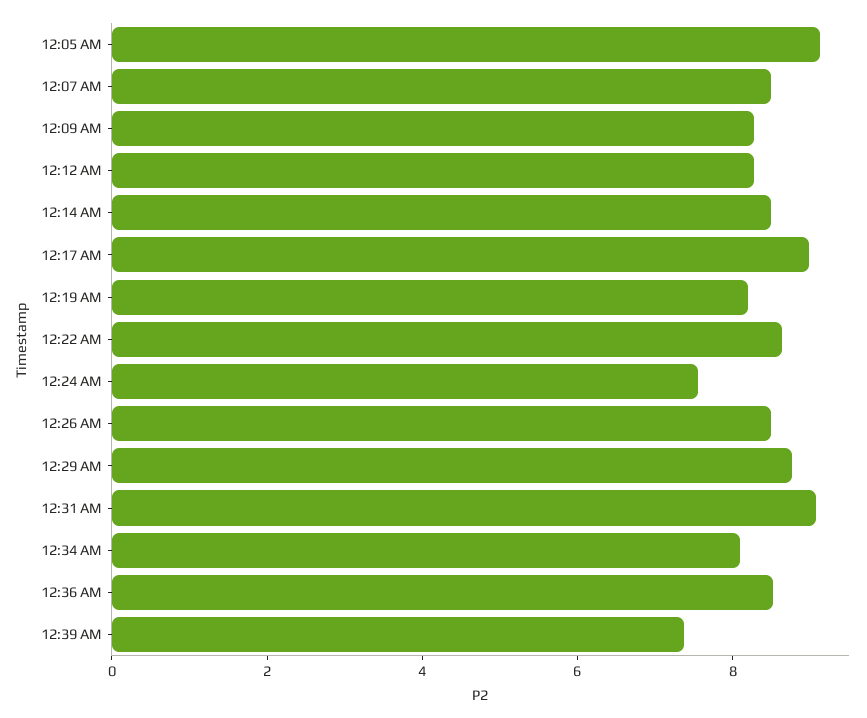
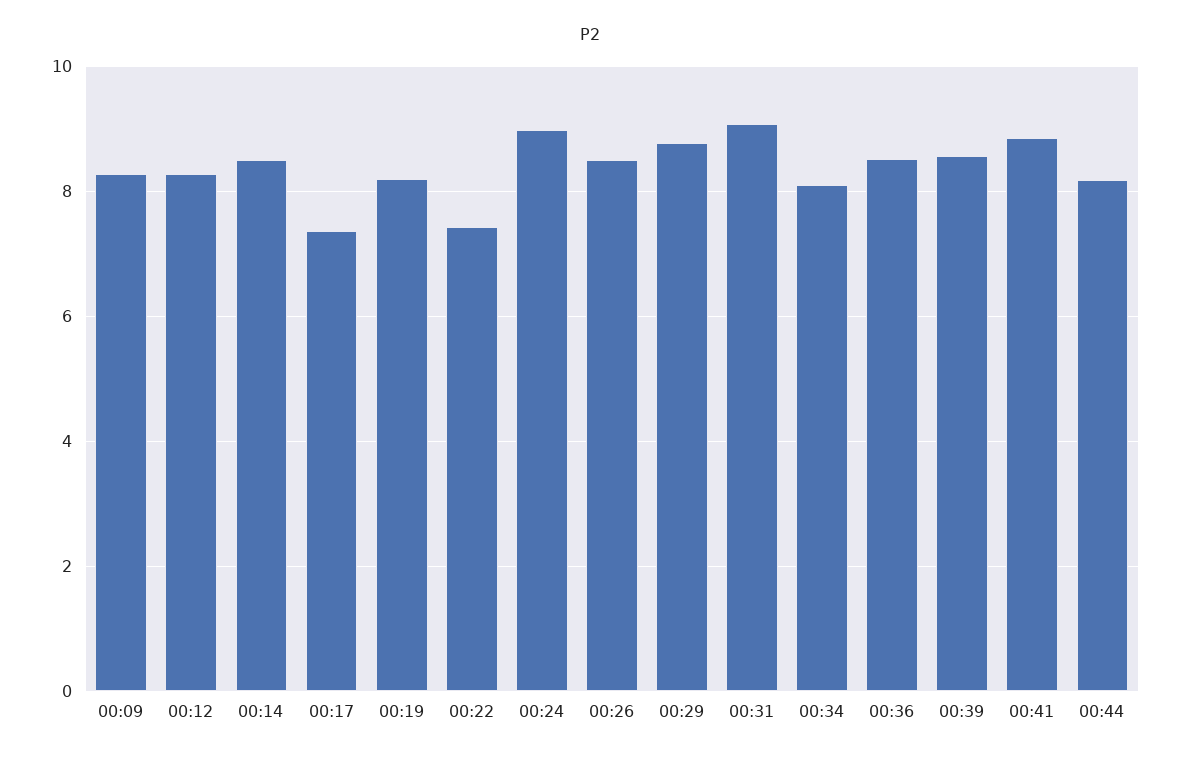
12:05 AM: 9 -> none
12:07 AM: 8.5 -> none
12:17 AM: 9 -> 7.4
12:22 AM: 8.5 -> 7.4
12:24 AM: 7.5 -> 9
12:39 AM: 7.5 -> 8.6
00:41: none -> 8.8
00:44: none -> 8.2

